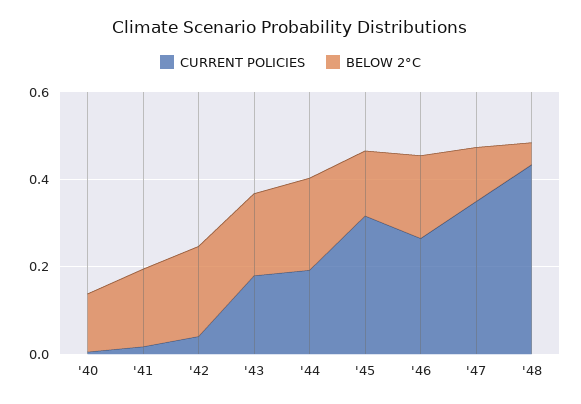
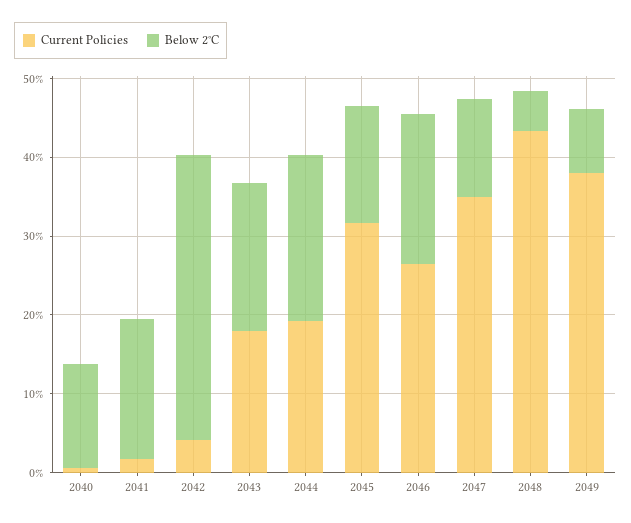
BELOW 2°C, '42: 0.2 -> 0.36
CURRENT POLICIES, 2049: none -> 0.38
BELOW 2°C, 2049: none -> 0.08

